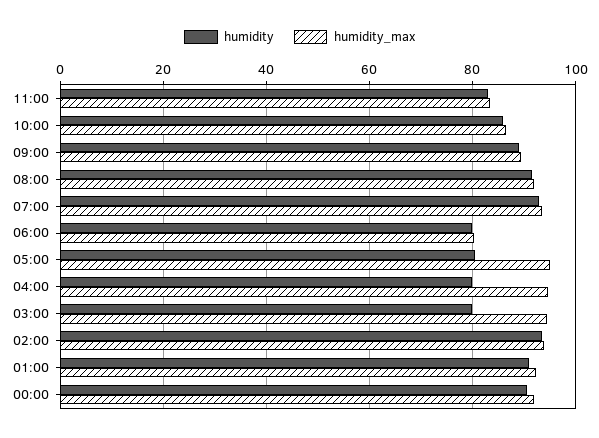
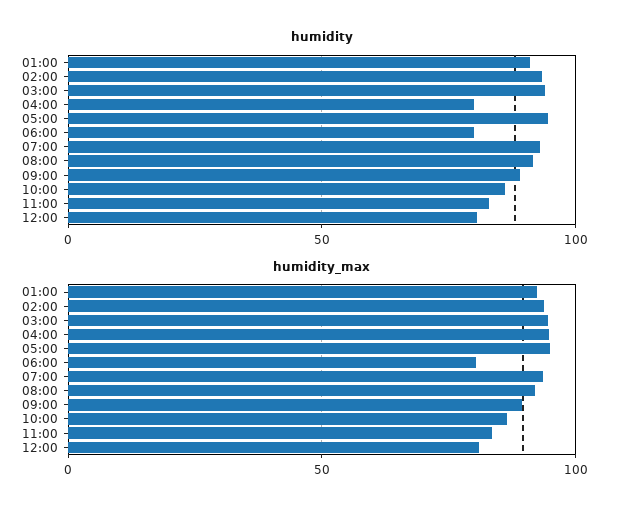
humidity, 05:00: 80 -> 95
humidity, 03:00: 80 -> 95
humidity, 00:00: 90 -> none
humidity_max, 00:00: 92 -> none
humidity, 12:00: none -> 80
humidity_max, 12:00: none -> 80

